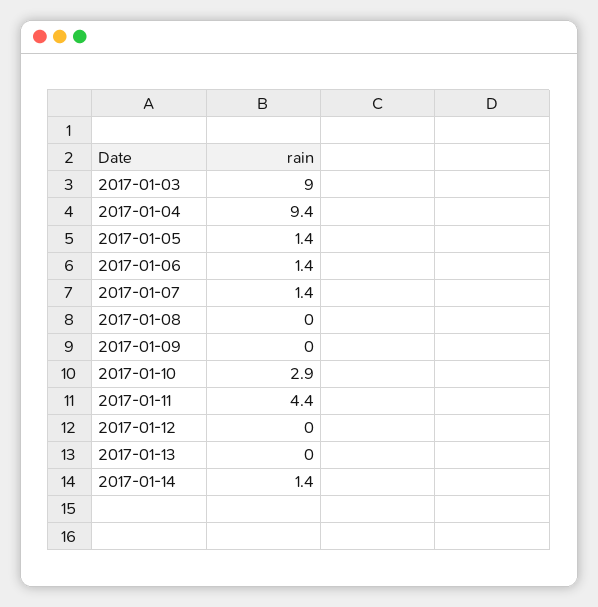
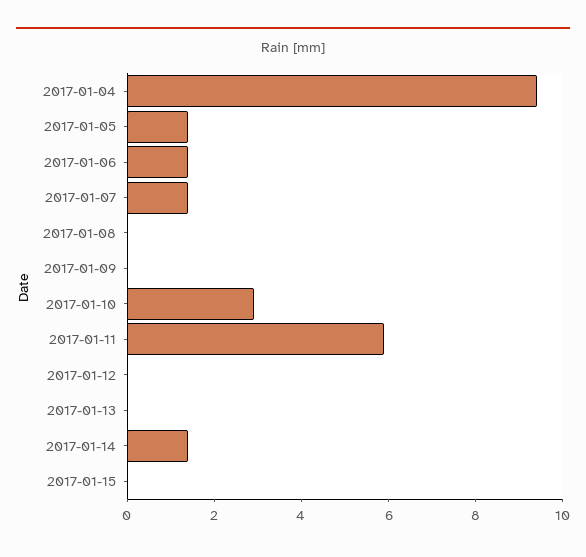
2017-01-03: 9 -> none
2017-01-11: 4.4 -> 6
2017-01-15: none -> 0

